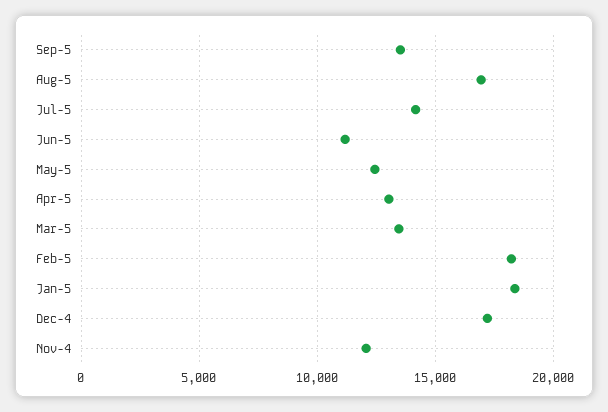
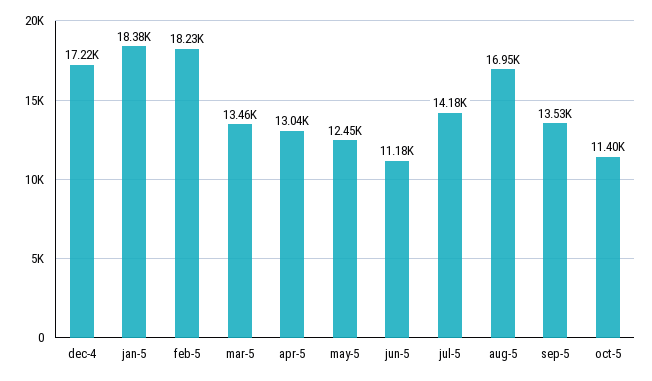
Nov-4: 12000 -> none
oct-5: none -> 11400

